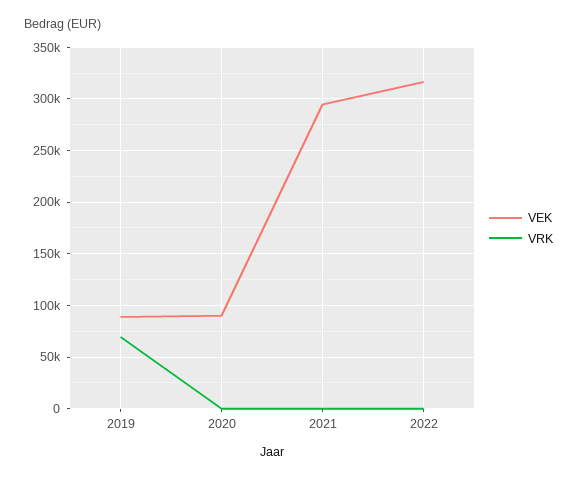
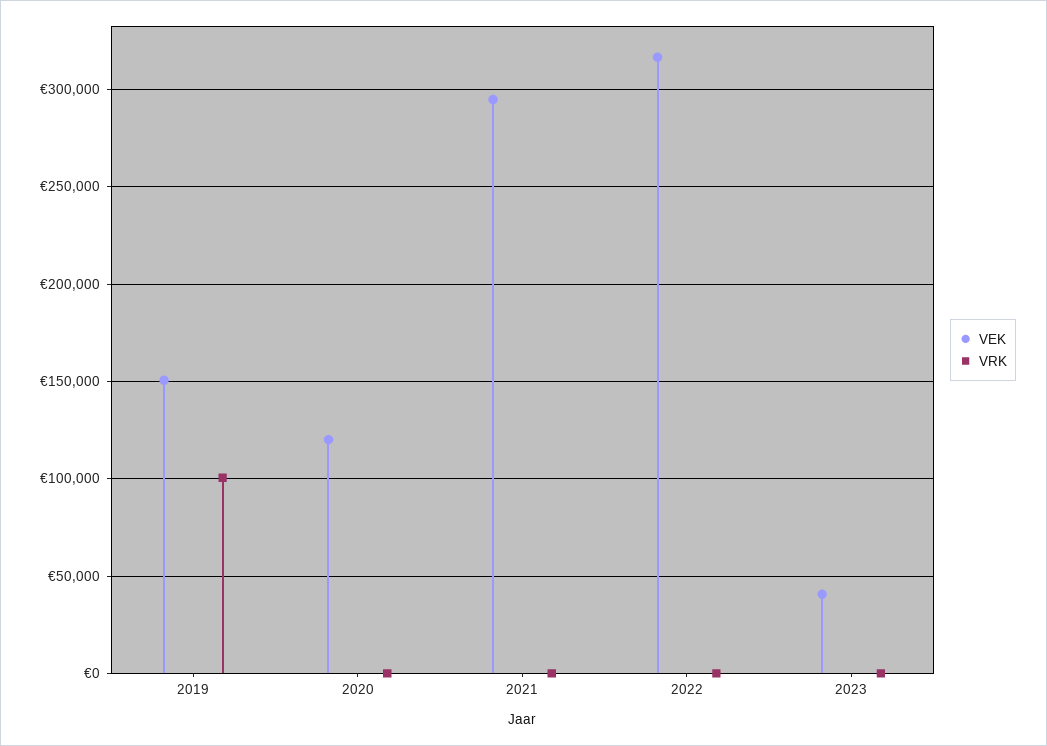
VEK, 2019: 90000 -> 150000
VRK, 2019: 70000 -> 100000
VEK, 2020: 90000 -> 120000
VEK, 2023: none -> 40000
VRK, 2023: none -> 0

